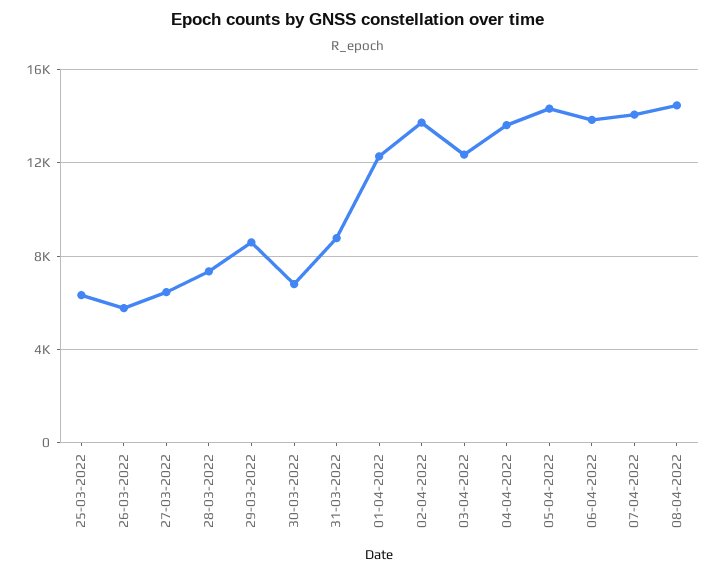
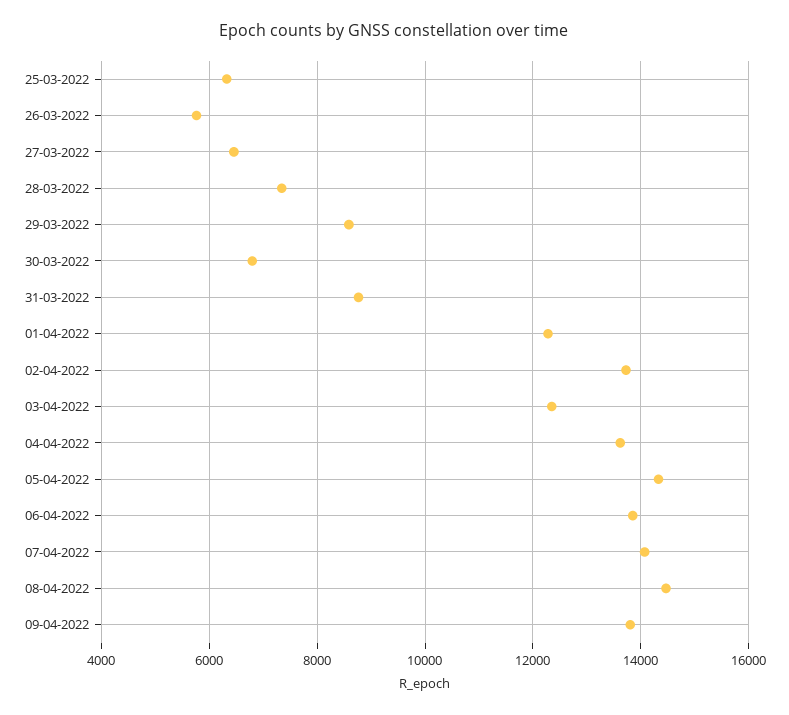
09-04-2022: none -> 13800

